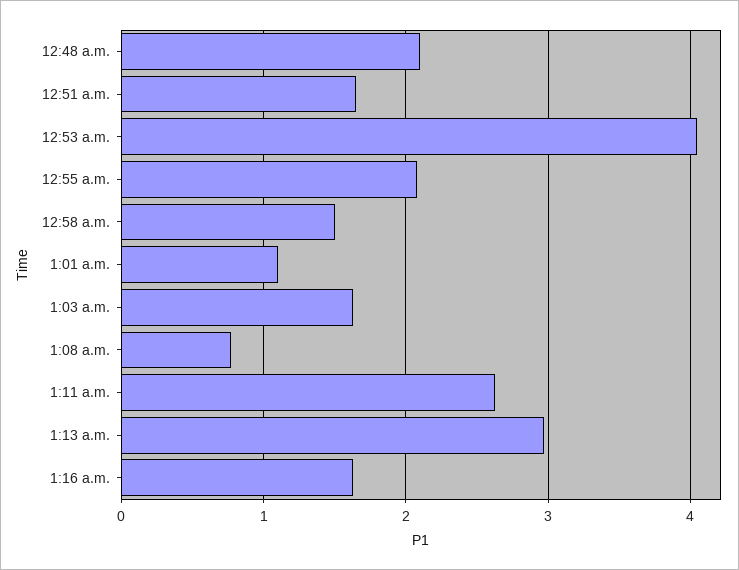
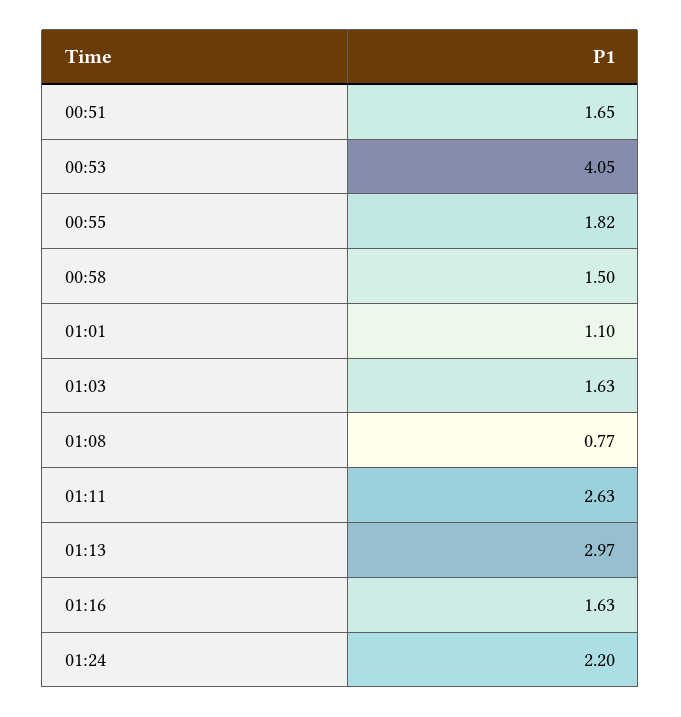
12:48 a.m.: 2.1 -> none
12:55 a.m.: 2.1 -> 1.82
01:24: none -> 2.2

